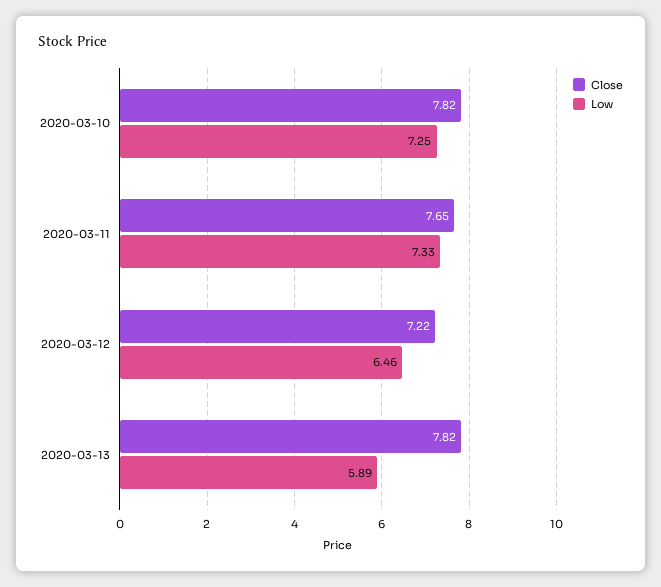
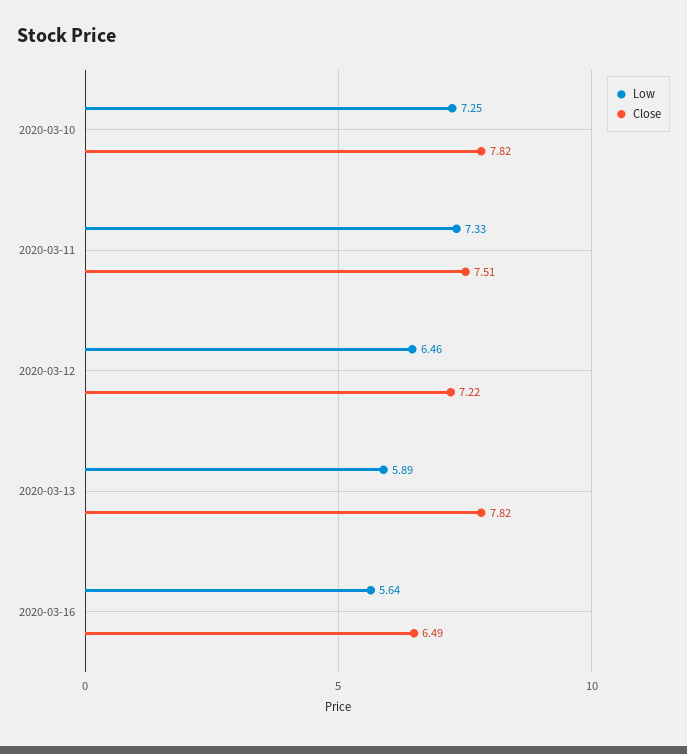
Close, 2020-03-11: 7.65 -> 7.51
Low, 2020-03-16: none -> 5.64
Close, 2020-03-16: none -> 6.49

